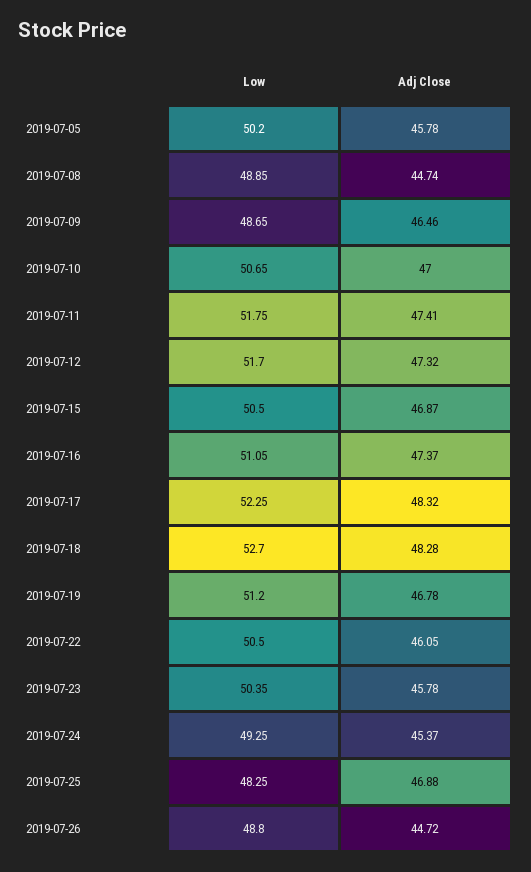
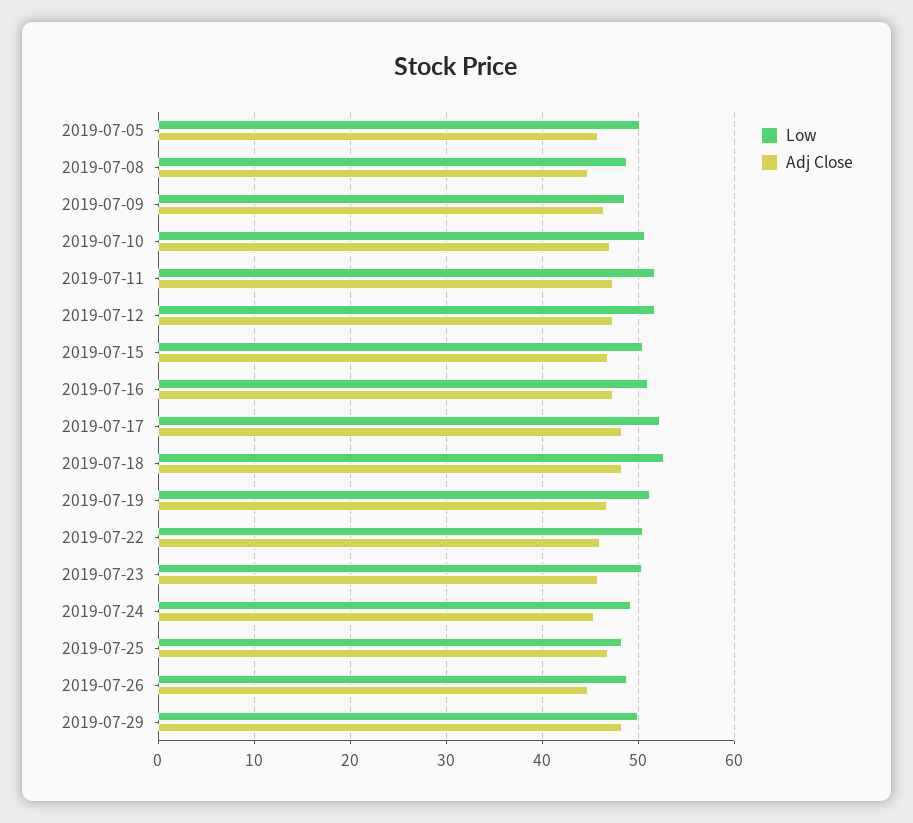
Low, 2019-07-29: none -> 50
Adj Close, 2019-07-29: none -> 48

